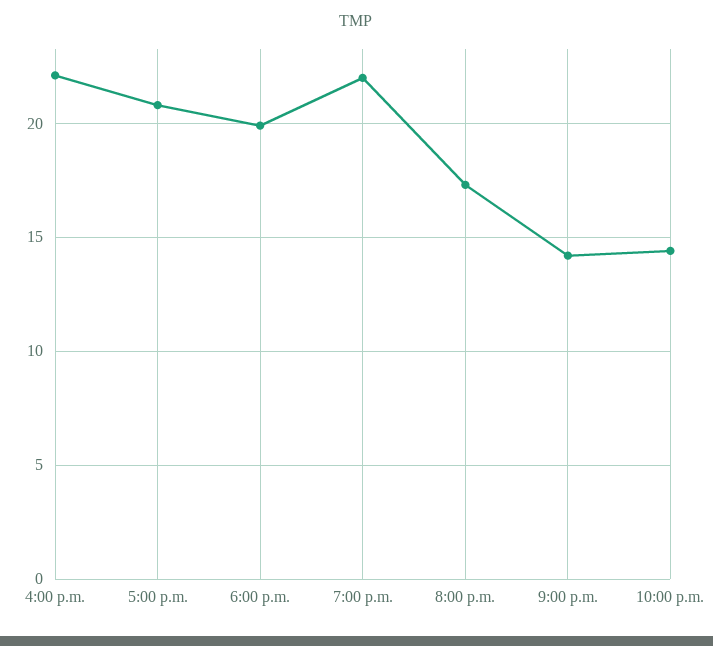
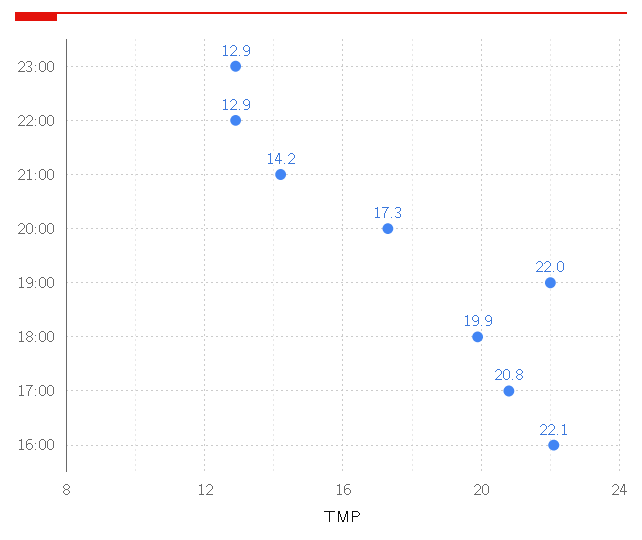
10:00 p.m.: 14.5 -> 12.9
23:00: none -> 12.9

